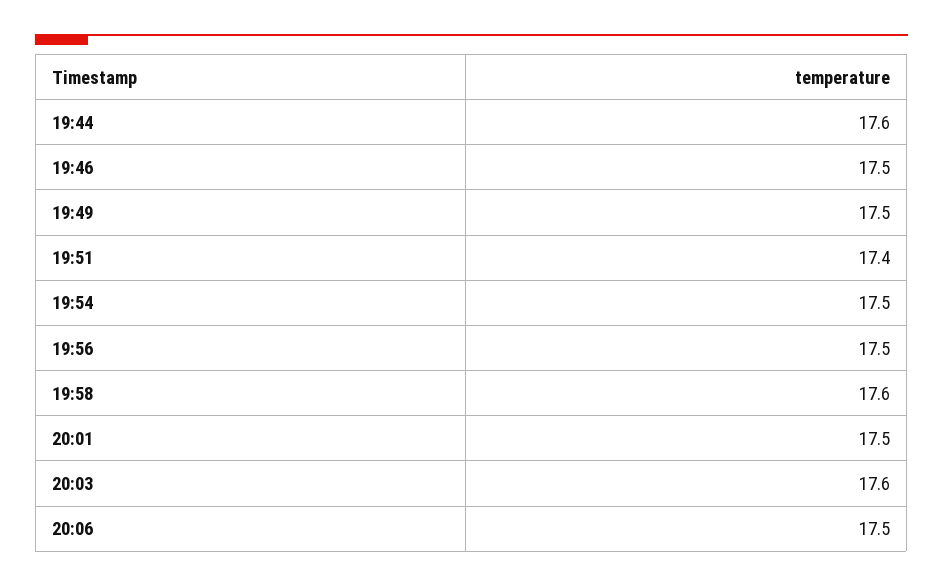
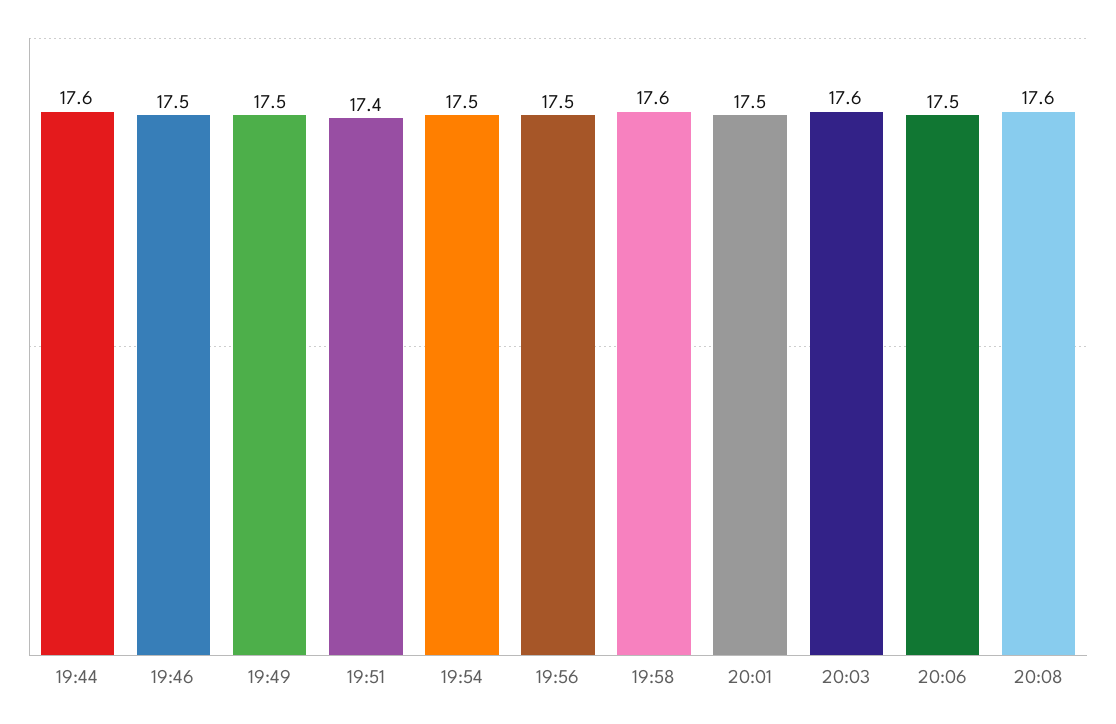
20:08: none -> 17.6

